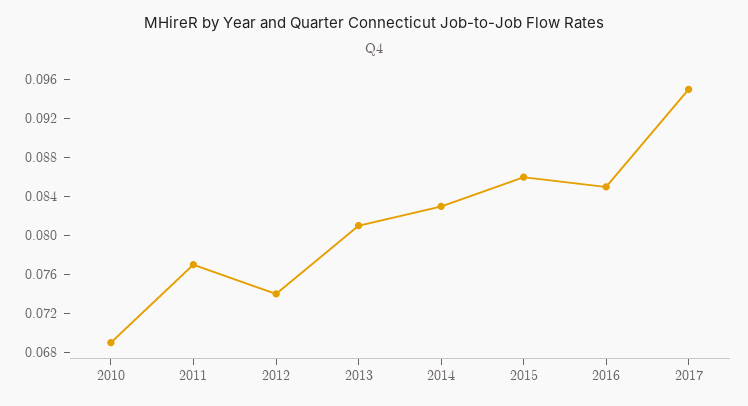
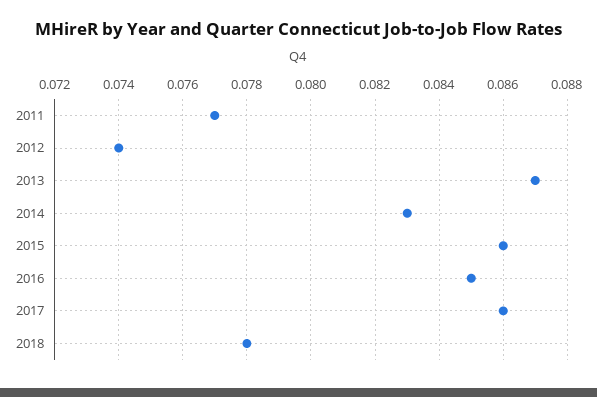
2010: 0.069 -> none
2013: 0.081 -> 0.087
2017: 0.095 -> 0.086
2018: none -> 0.078

